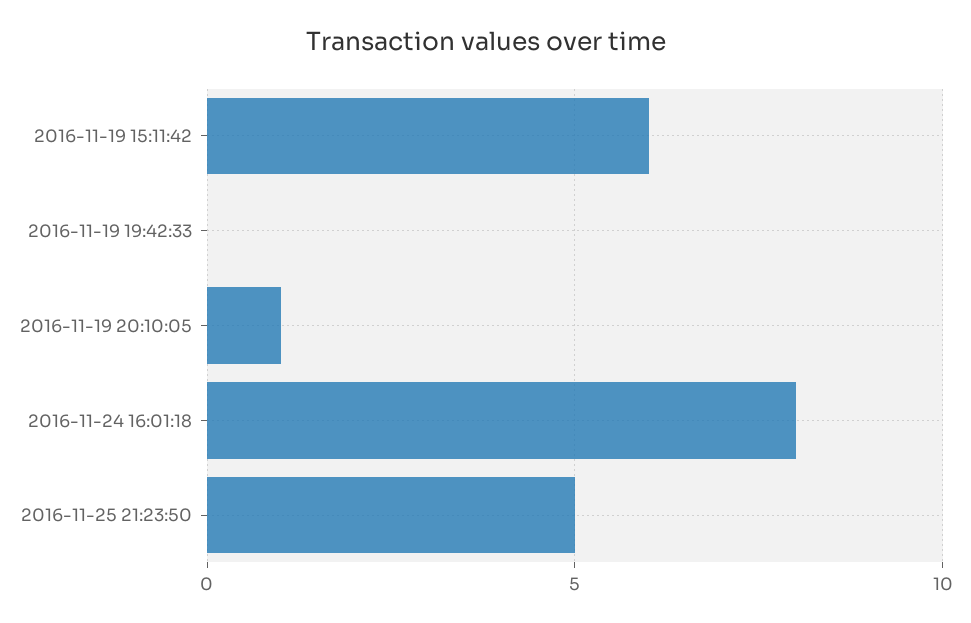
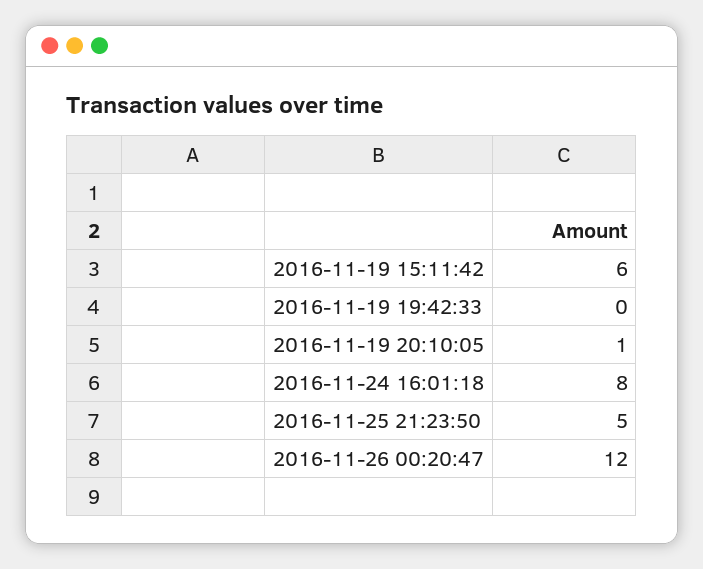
2016-11-26 00:20:47: none -> 12

